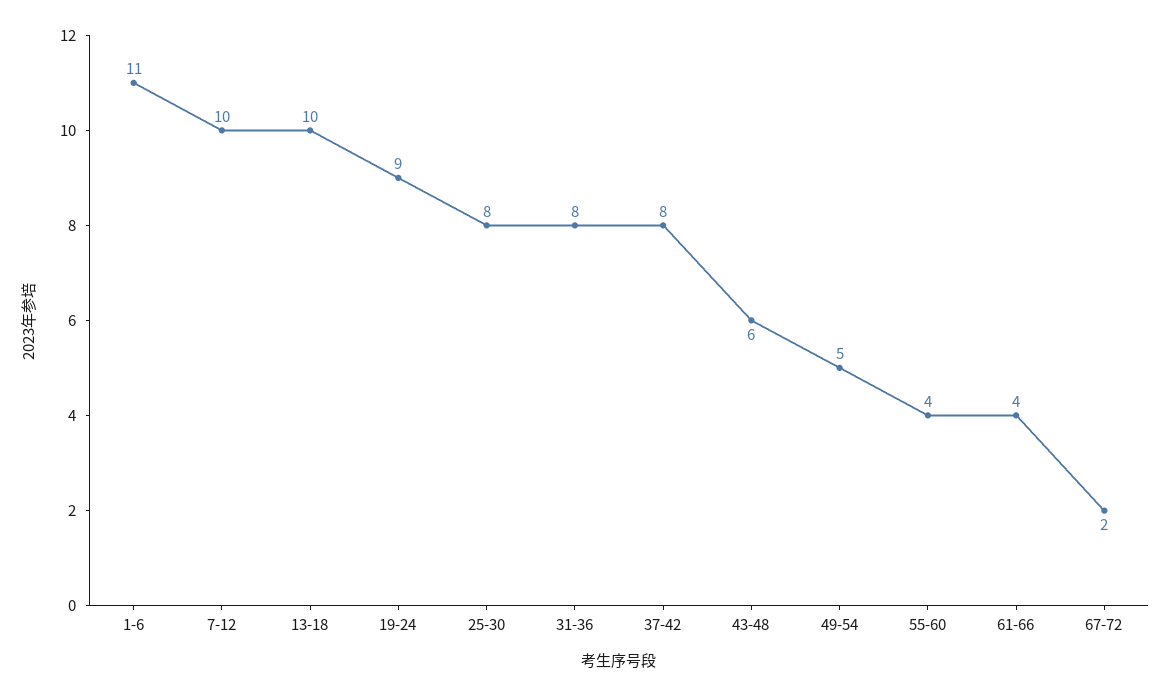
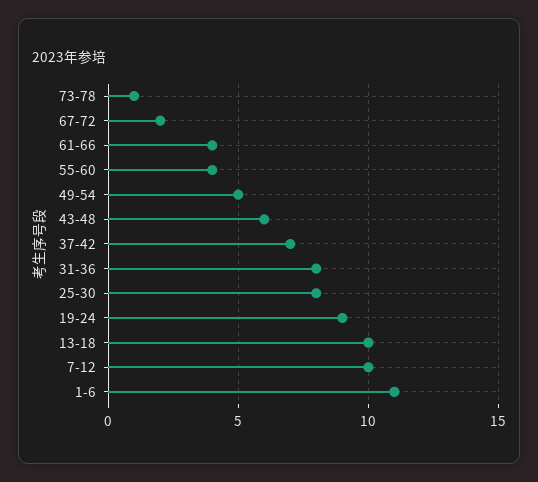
37-42: 8 -> 7
73-78: none -> 1

